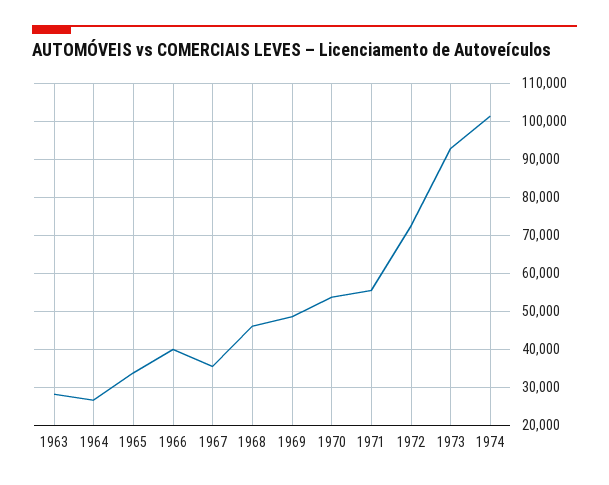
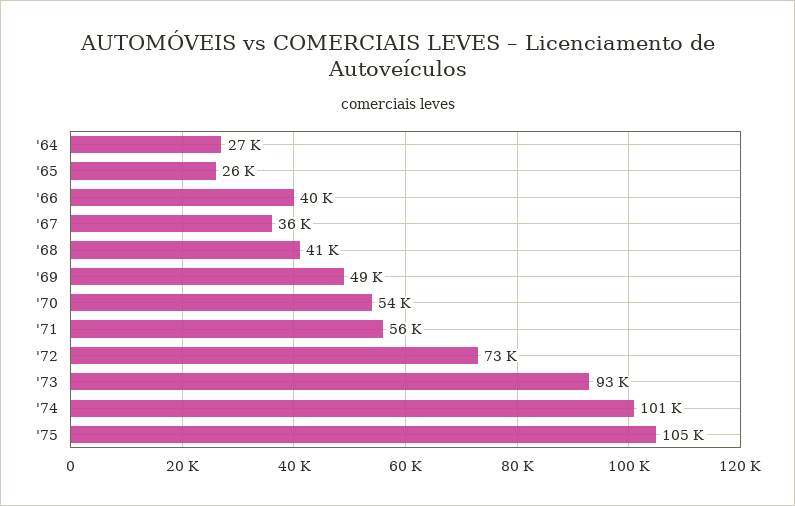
1963: 28000 -> none
1965: 34000 -> 26000
1968: 46000 -> 41000
'75: none -> 105000

